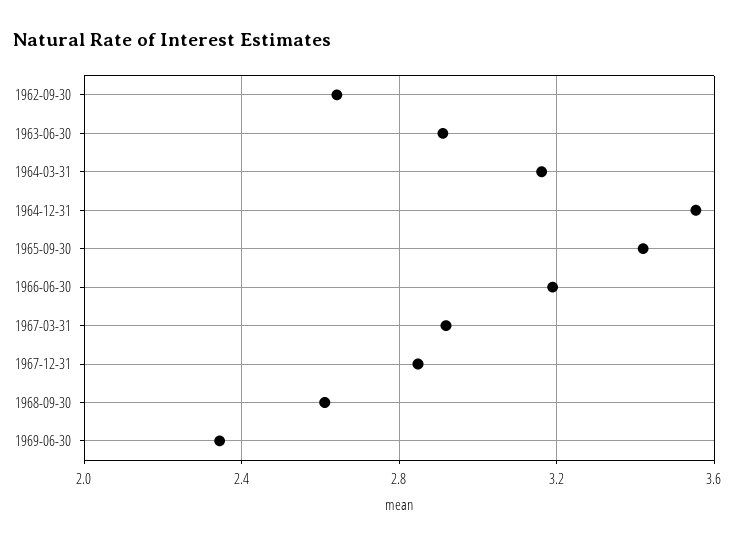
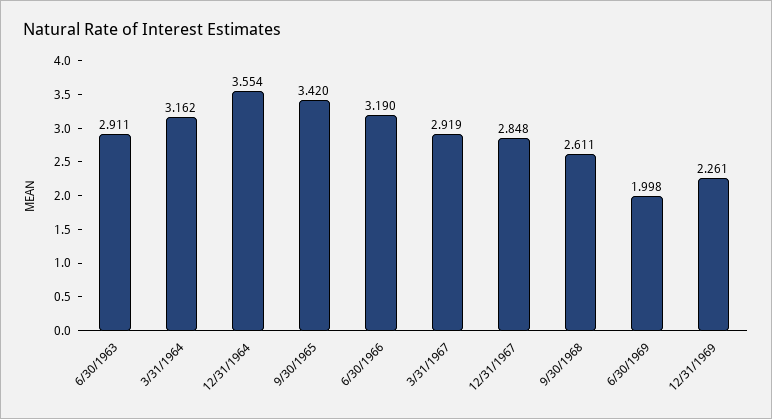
1962-09-30: 2.65 -> none
1969-06-30: 2.35 -> 1.998
12/31/1969: none -> 2.261

